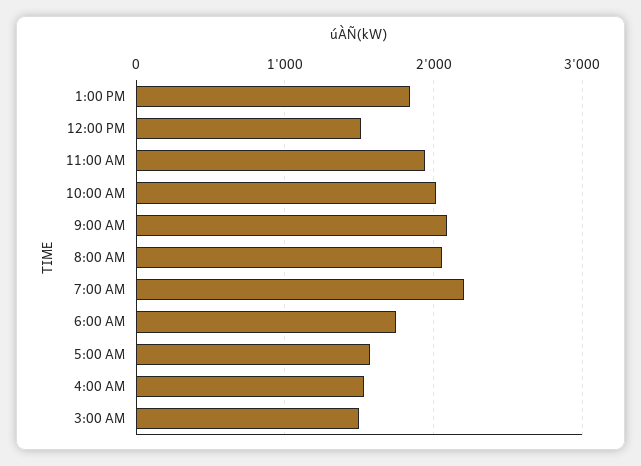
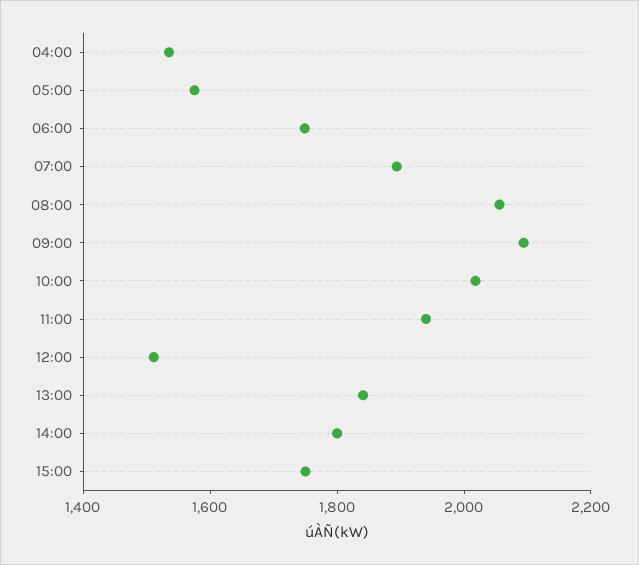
7:00 AM: 2200 -> 1900
3:00 AM: 1500 -> none
14:00: none -> 1800
15:00: none -> 1750

